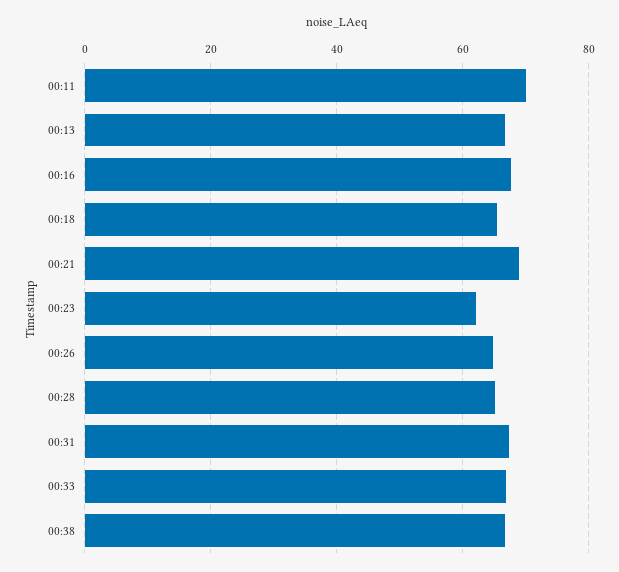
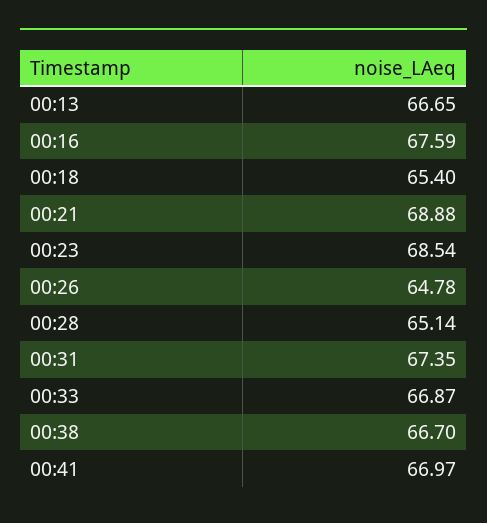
00:11: 70 -> none
00:23: 62 -> 68.54
00:41: none -> 66.97

